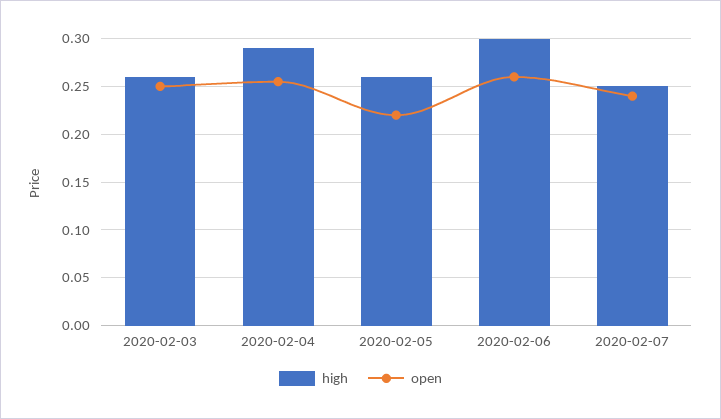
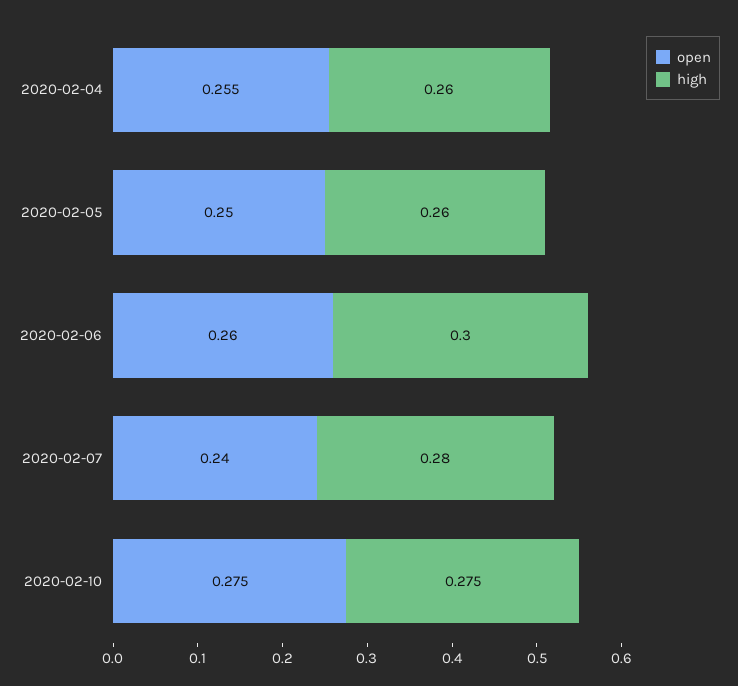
high, 2020-02-03: 0.26 -> none
open, 2020-02-03: 0.25 -> none
high, 2020-02-04: 0.29 -> 0.26
open, 2020-02-05: 0.22 -> 0.25
high, 2020-02-07: 0.25 -> 0.28
open, 2020-02-10: none -> 0.275
high, 2020-02-10: none -> 0.275

